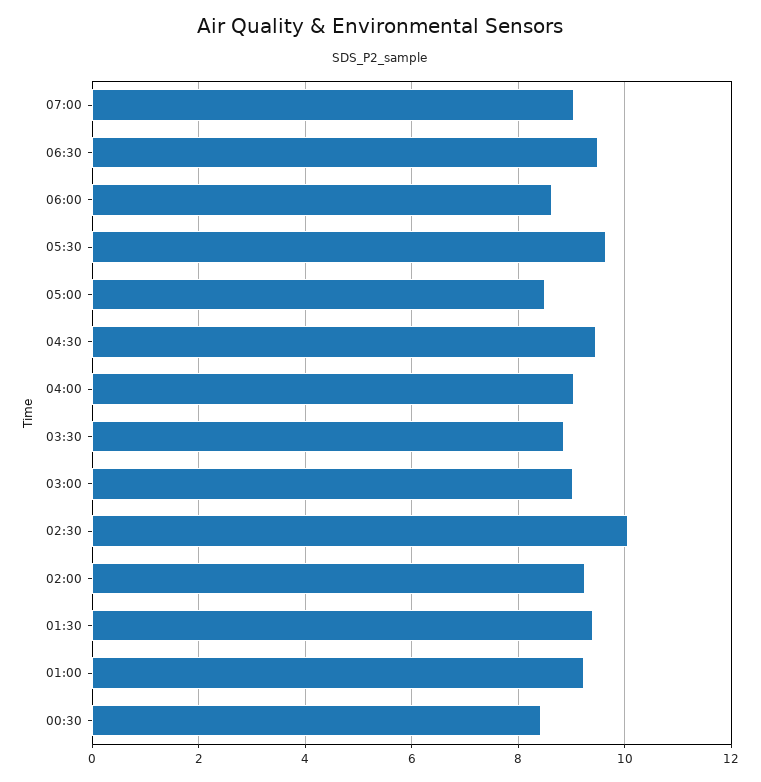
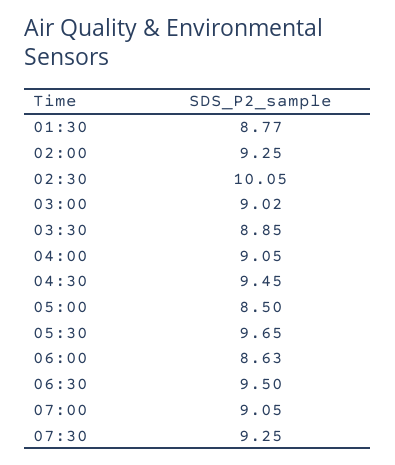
01:30: 9.4 -> 8.77
01:00: 9.2 -> none
00:30: 8.4 -> none
07:30: none -> 9.25

